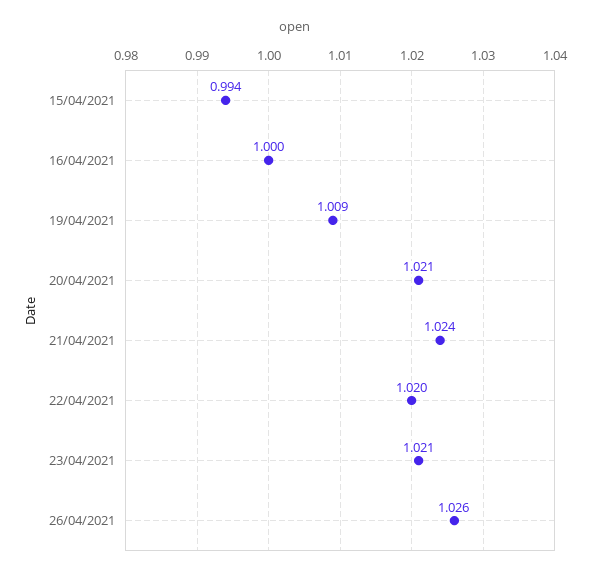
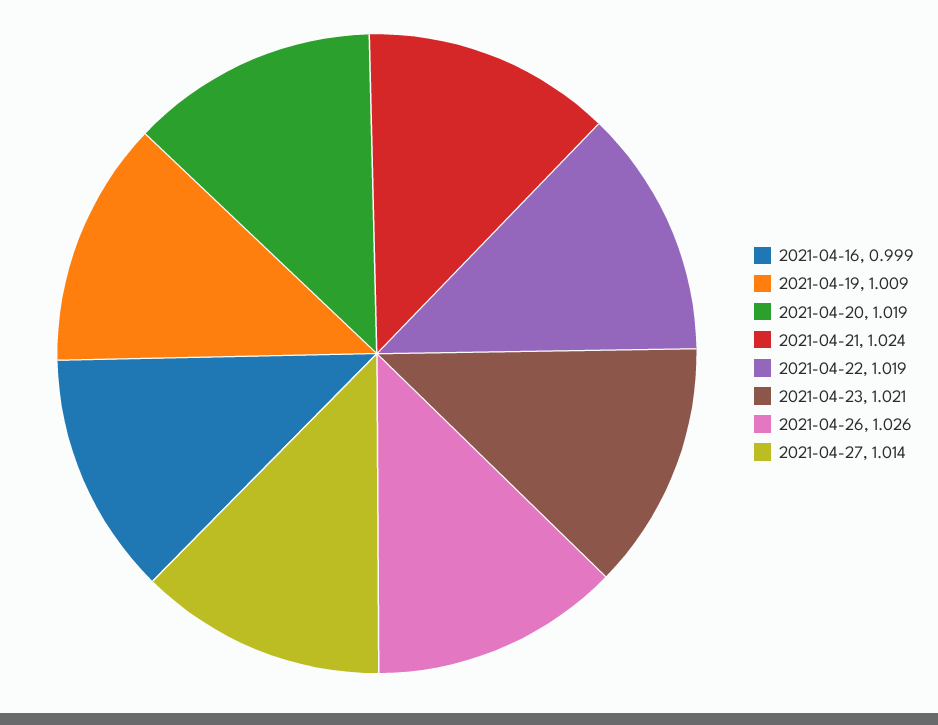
15/04/2021: 0.994 -> none
16/04/2021: 1 -> 0.999
20/04/2021: 1.021 -> 1.019
22/04/2021: 1.02 -> 1.019
2021-04-27: none -> 1.014

